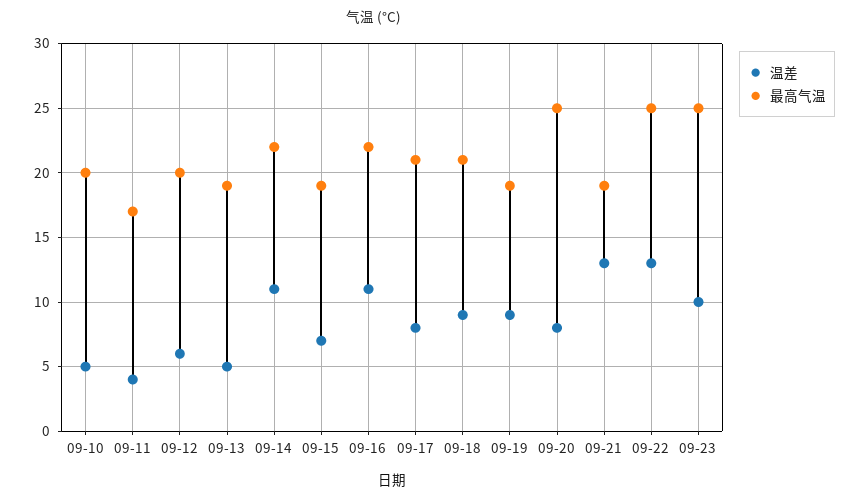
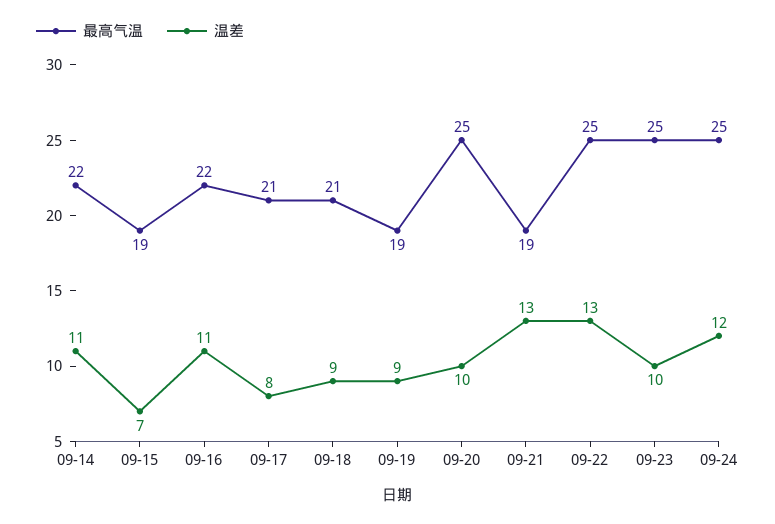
温差, 09-10: 5 -> none
最高气温, 09-10: 20 -> none
温差, 09-11: 4 -> none
最高气温, 09-11: 17 -> none
温差, 09-12: 6 -> none
最高气温, 09-12: 20 -> none
温差, 09-13: 5 -> none
最高气温, 09-13: 19 -> none
温差, 09-20: 8 -> 10
最高气温, 09-24: none -> 25
温差, 09-24: none -> 12

